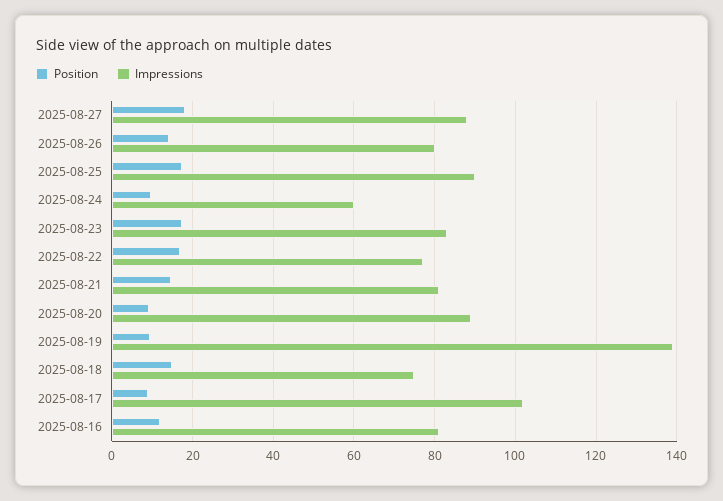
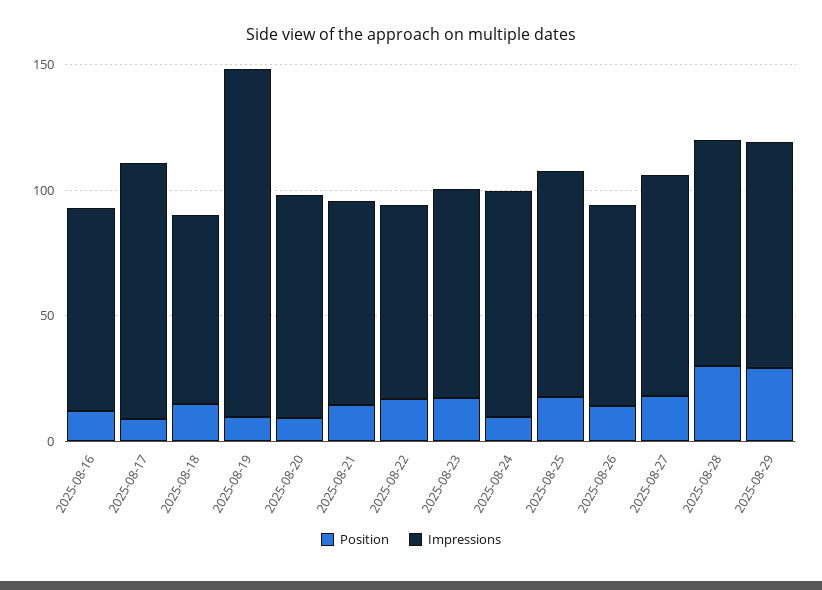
Impressions, 2025-08-24: 60 -> 90
Position, 2025-08-28: none -> 30
Impressions, 2025-08-28: none -> 90
Position, 2025-08-29: none -> 30
Impressions, 2025-08-29: none -> 90

